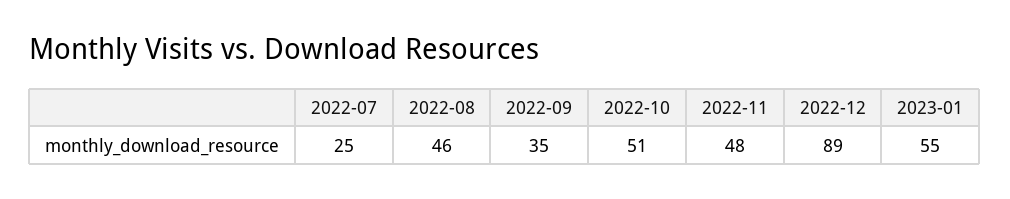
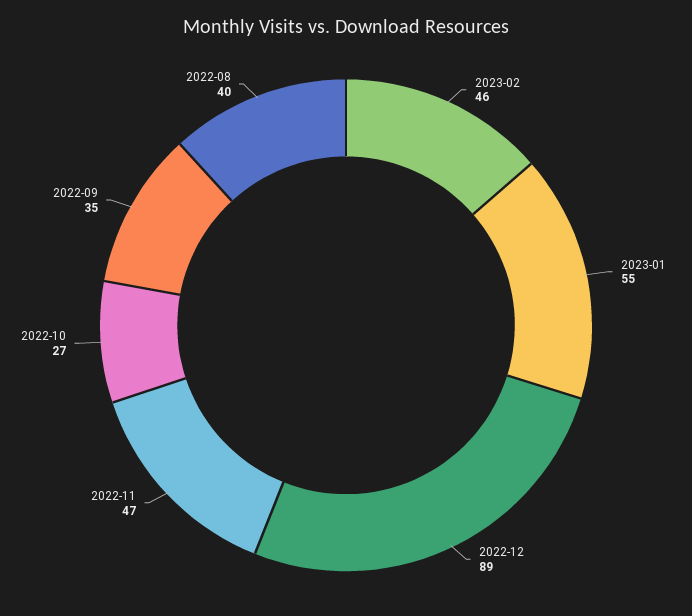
2022-07: 25 -> none
2022-08: 46 -> 40
2022-10: 51 -> 27
2022-11: 48 -> 47
2023-02: none -> 46

